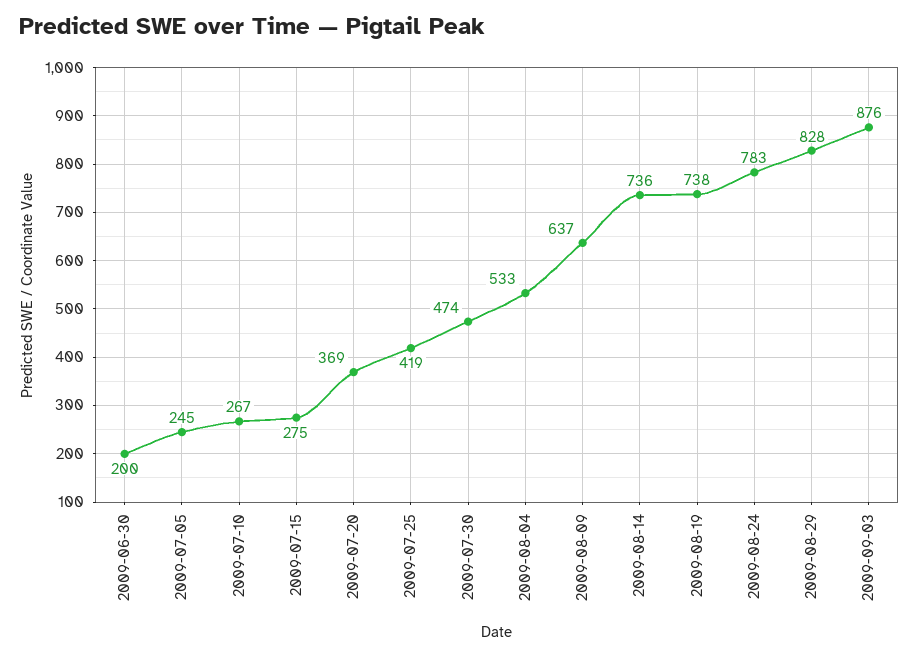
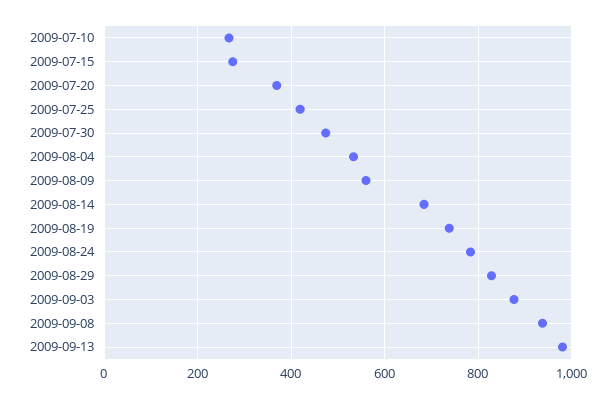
2009-06-30: 200 -> none
2009-07-05: 245 -> none
2009-08-09: 637 -> 560
2009-08-14: 736 -> 680
2009-09-08: none -> 940
2009-09-13: none -> 980

